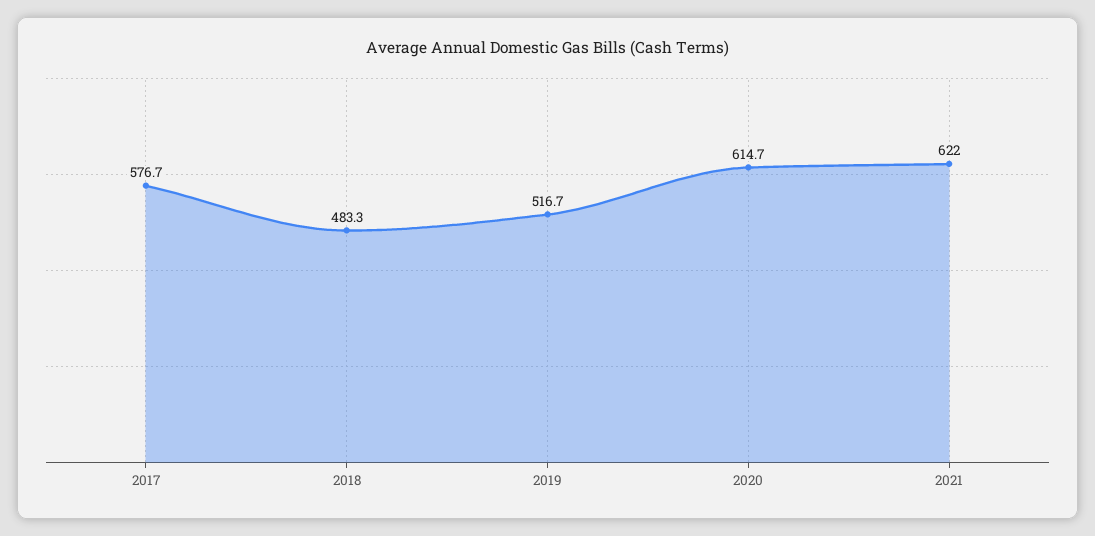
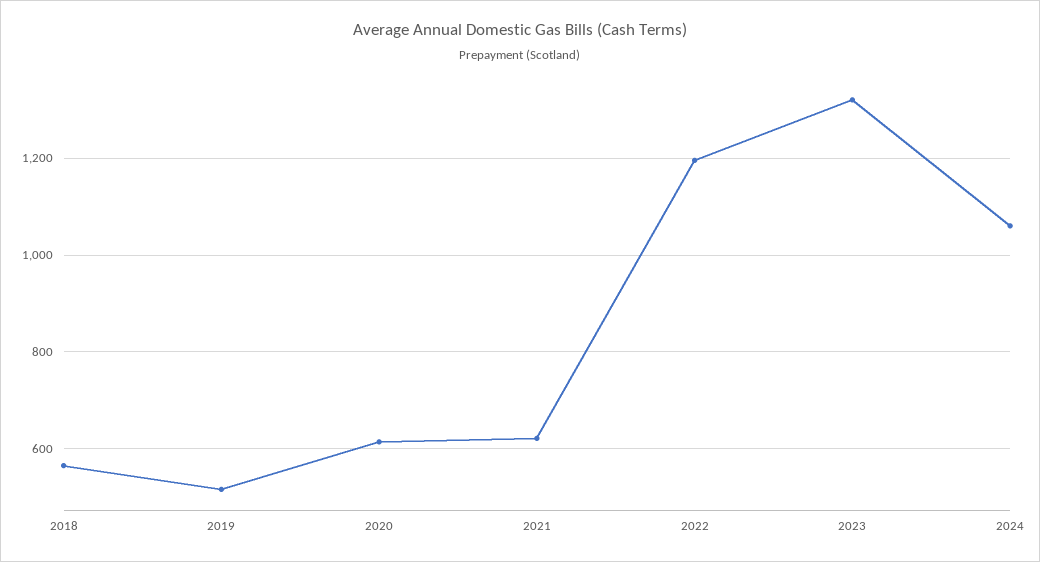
2017: 576.7 -> none
2018: 483.3 -> 560
2022: none -> 1200
2023: none -> 1320
2024: none -> 1060

